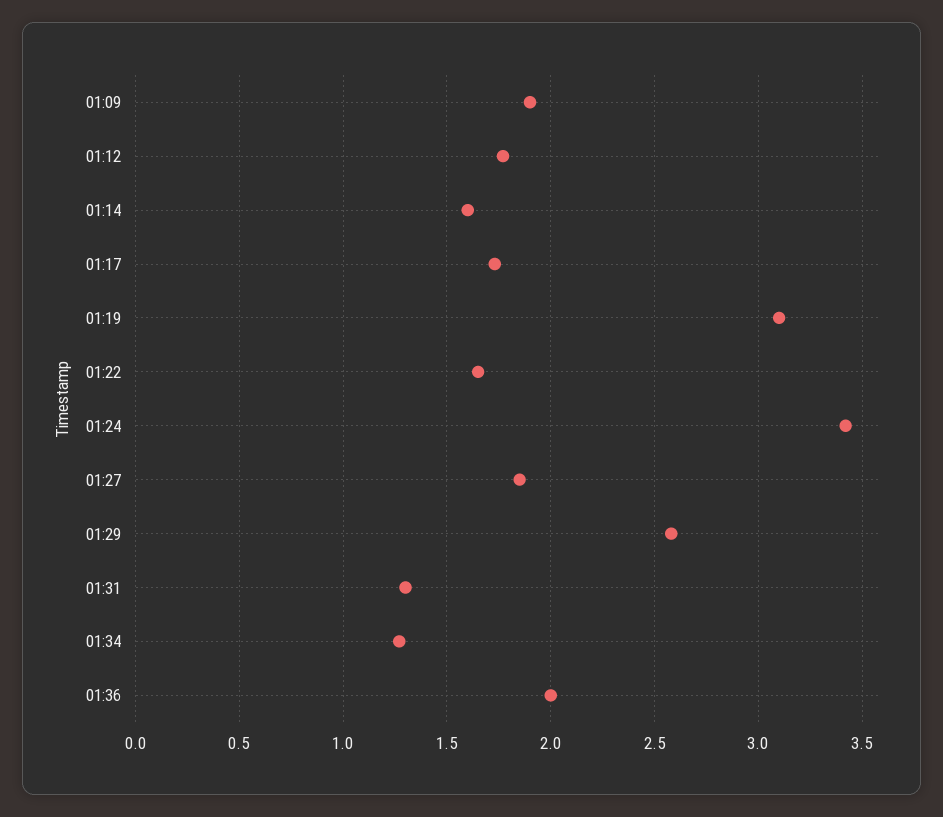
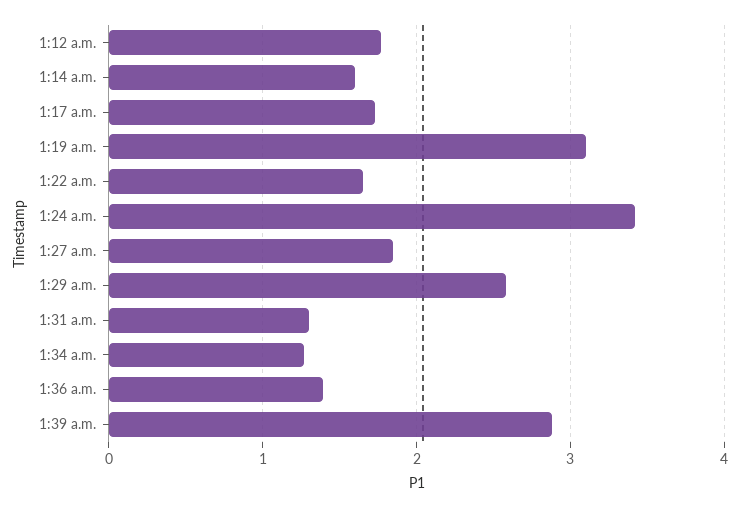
01:09: 1.9 -> none
01:36: 2 -> 1.4
1:39 a.m.: none -> 2.9

